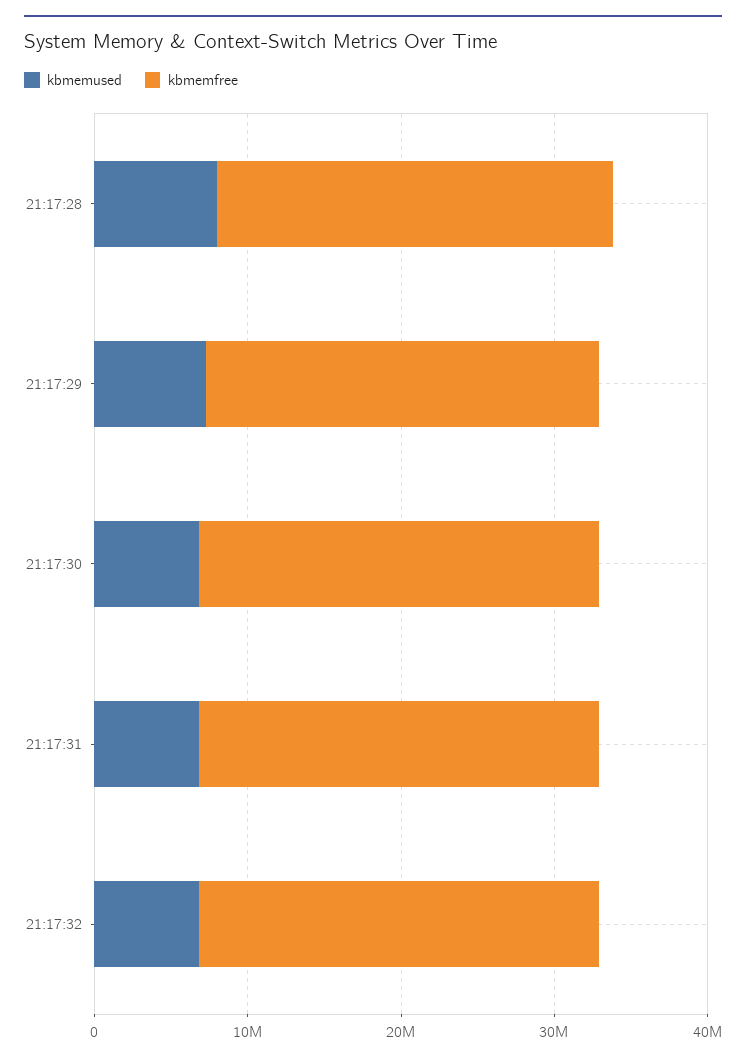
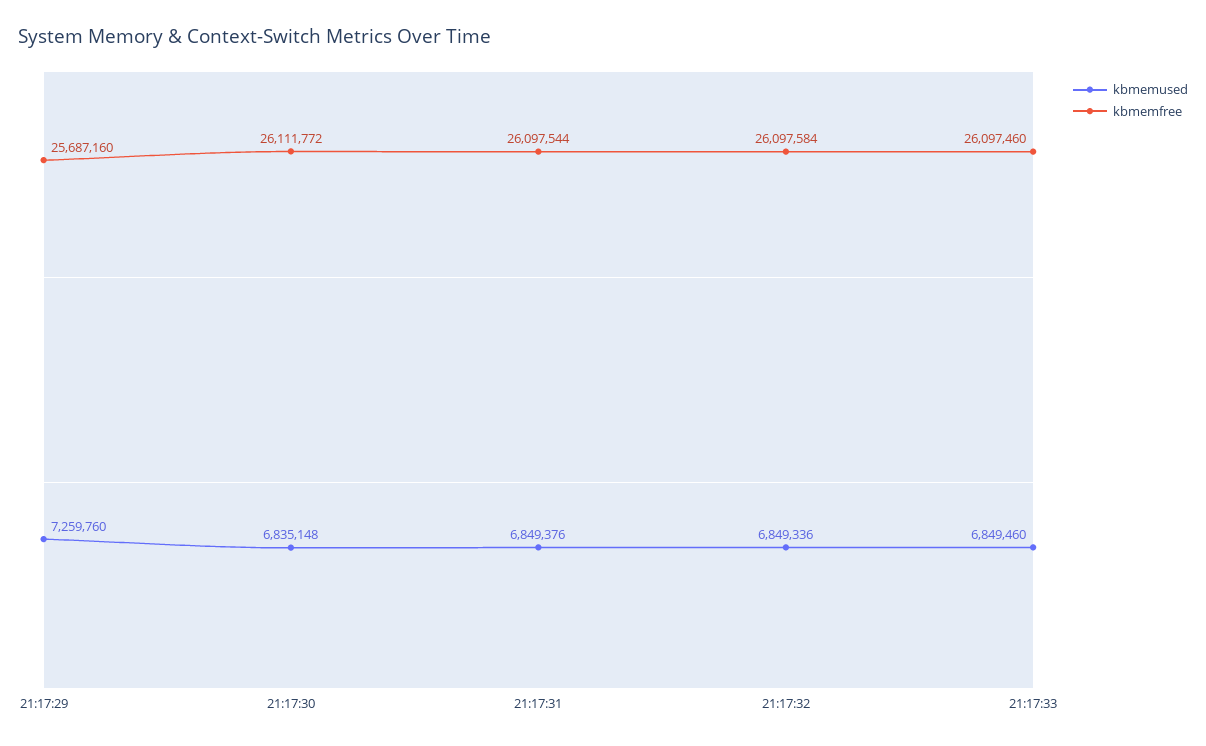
kbmemused, 21:17:28: 8000000 -> none
kbmemfree, 21:17:28: 26000000 -> none
kbmemused, 21:17:33: none -> 6849460
kbmemfree, 21:17:33: none -> 26097460

